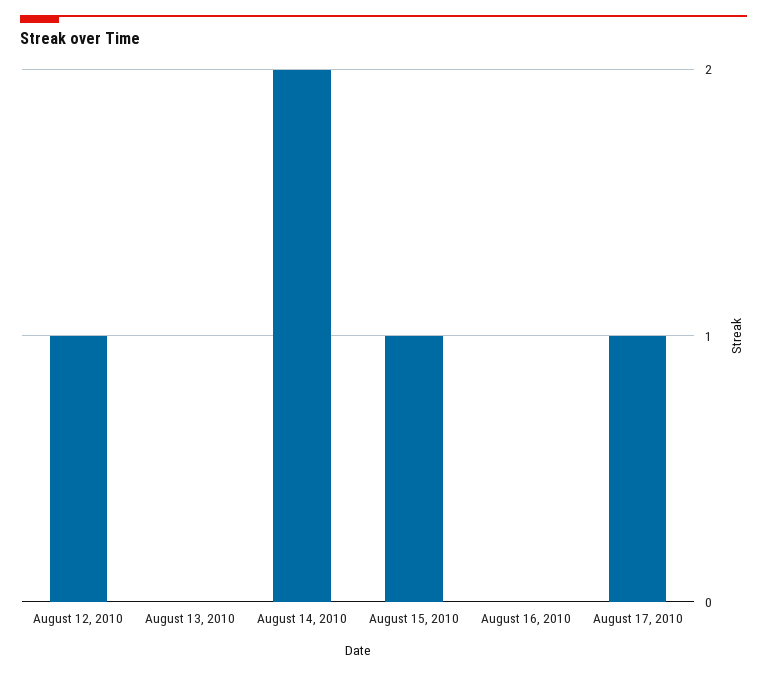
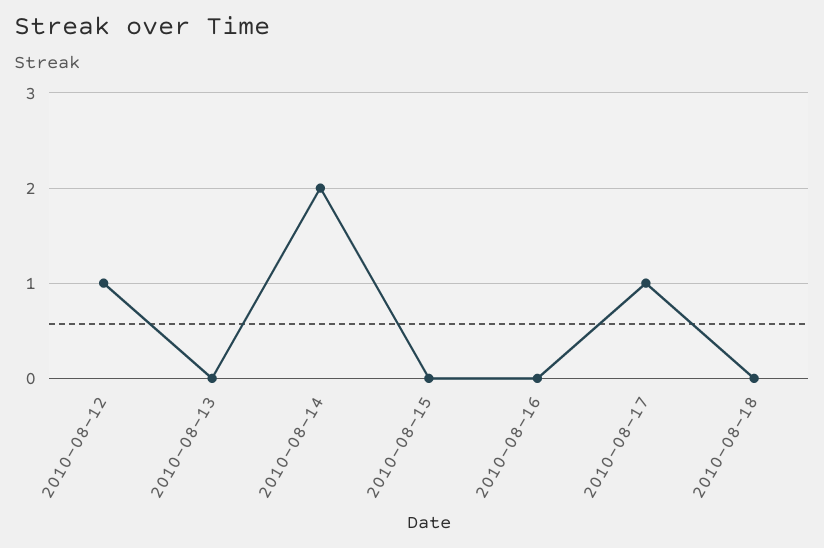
August 15, 2010: 1 -> 0
2010-08-18: none -> 0

